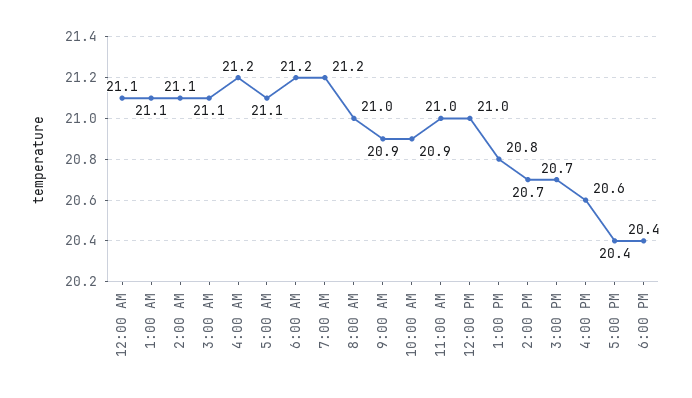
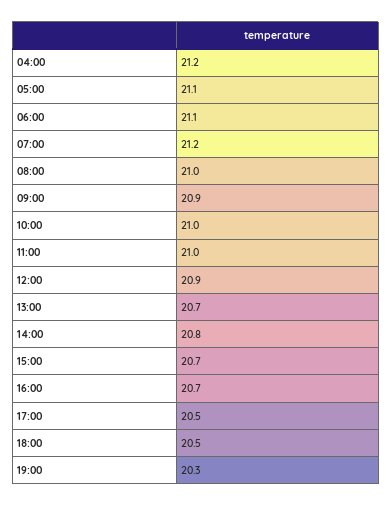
12:00 AM: 21.1 -> none
1:00 AM: 21.1 -> none
2:00 AM: 21.1 -> none
3:00 AM: 21.1 -> none
6:00 AM: 21.2 -> 21.1
10:00 AM: 20.9 -> 21
12:00 PM: 21 -> 20.9
1:00 PM: 20.8 -> 20.7
2:00 PM: 20.7 -> 20.8
4:00 PM: 20.6 -> 20.7
5:00 PM: 20.4 -> 20.5
6:00 PM: 20.4 -> 20.5
19:00: none -> 20.3

